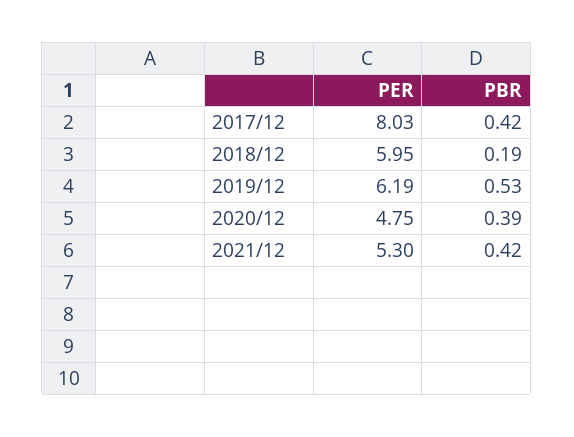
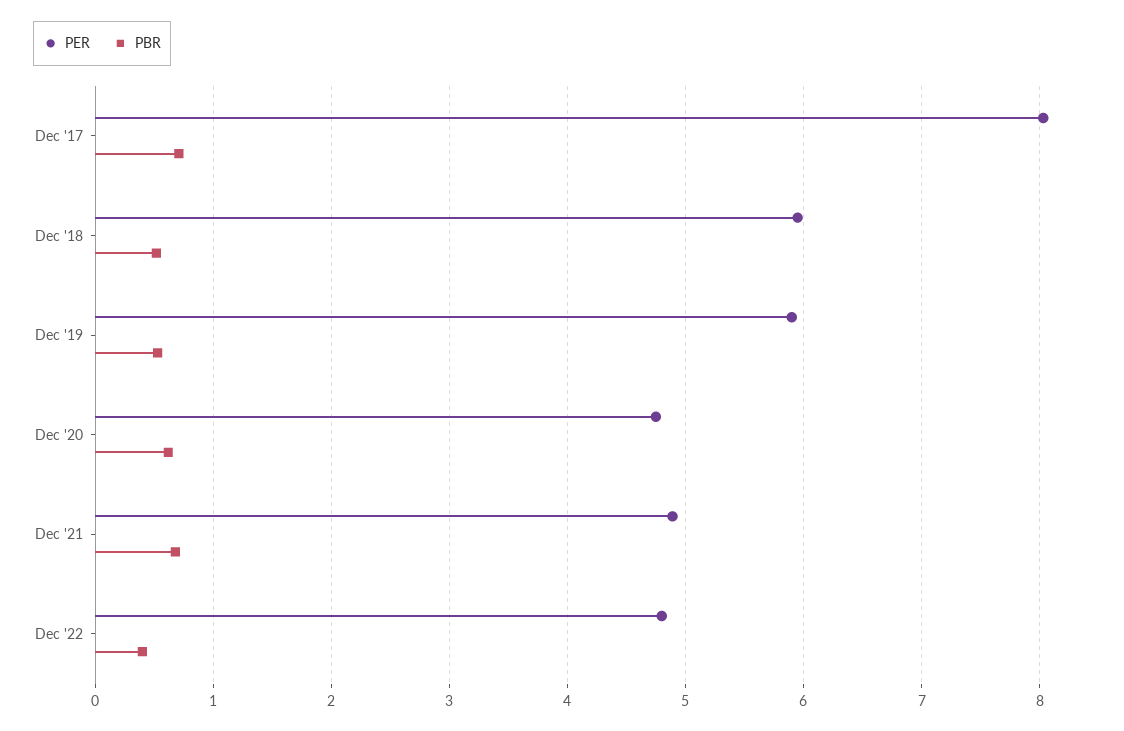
PBR, 2017/12: 0.42 -> 0.7
PBR, 2018/12: 0.19 -> 0.5
PER, 2019/12: 6.19 -> 5.9
PBR, 2020/12: 0.39 -> 0.6
PER, 2021/12: 5.3 -> 4.9
PBR, 2021/12: 0.42 -> 0.7
PER, Dec '22: none -> 4.8
PBR, Dec '22: none -> 0.4

